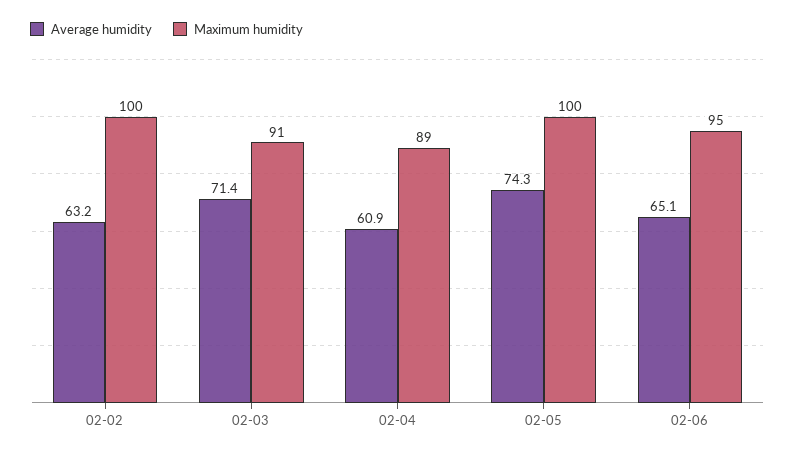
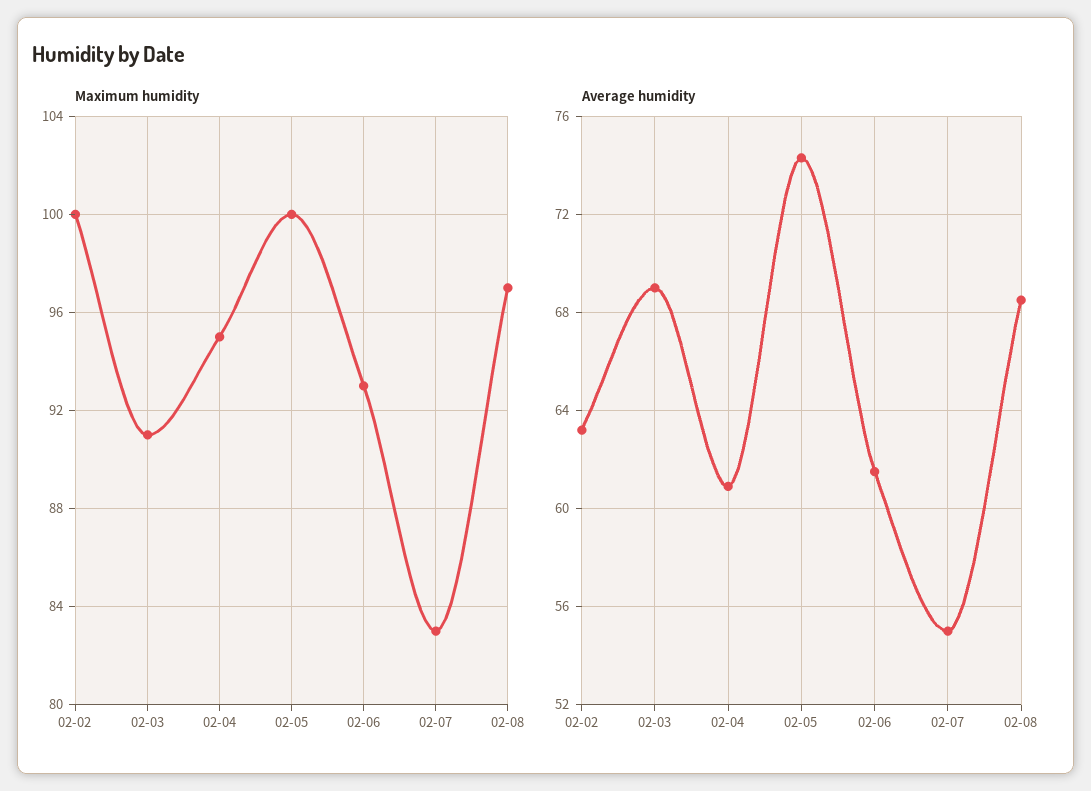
Average humidity, 02-03: 71.4 -> 69
Maximum humidity, 02-04: 89 -> 95
Average humidity, 02-06: 65.1 -> 61.5
Maximum humidity, 02-06: 95 -> 93
Maximum humidity, 02-07: none -> 83
Maximum humidity, 02-08: none -> 97
Average humidity, 02-07: none -> 55
Average humidity, 02-08: none -> 68.5

